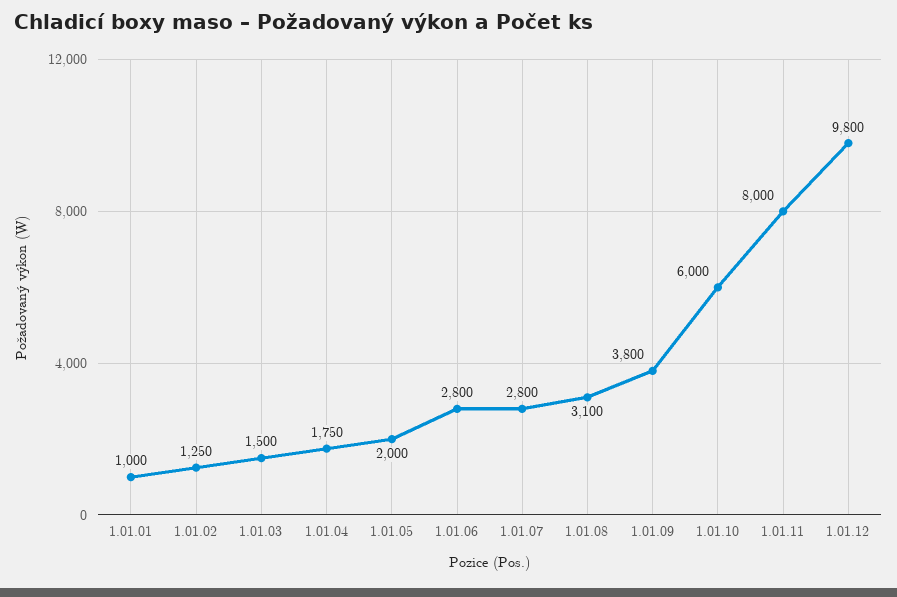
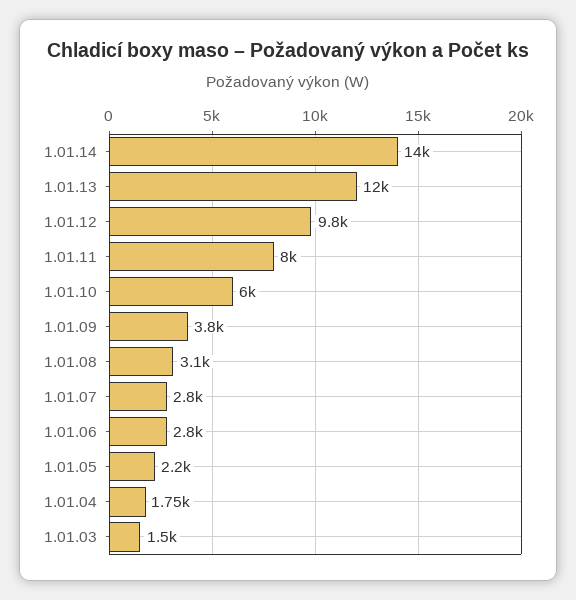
1.01.01: 1000 -> none
1.01.02: 1250 -> none
1.01.05: 2000 -> 2200
1.01.14: none -> 14000
1.01.13: none -> 12000

